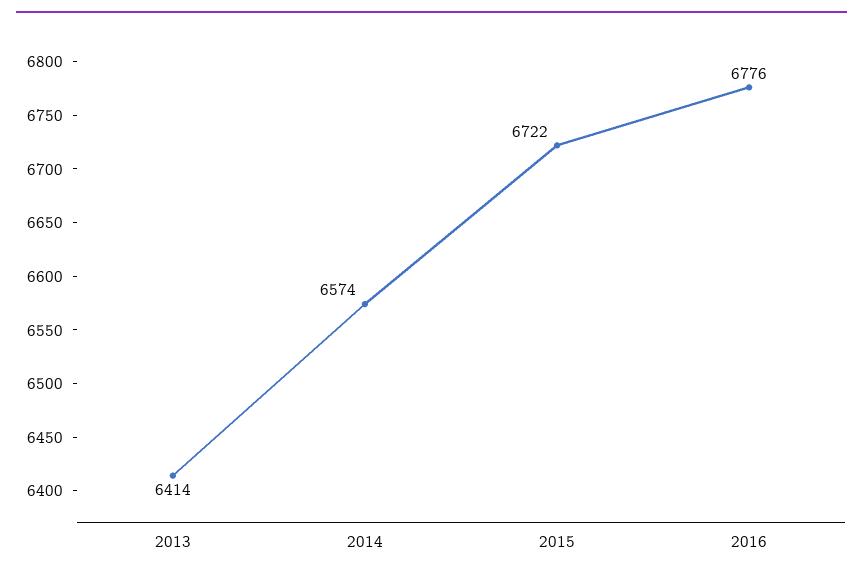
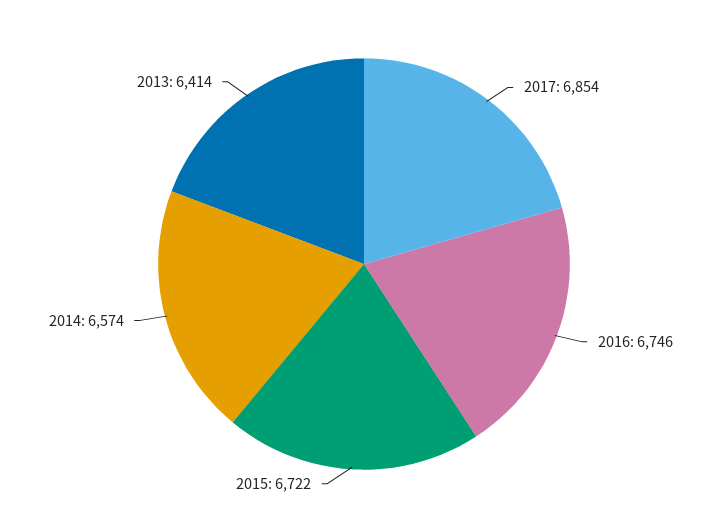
2016: 6776 -> 6746
2017: none -> 6854

